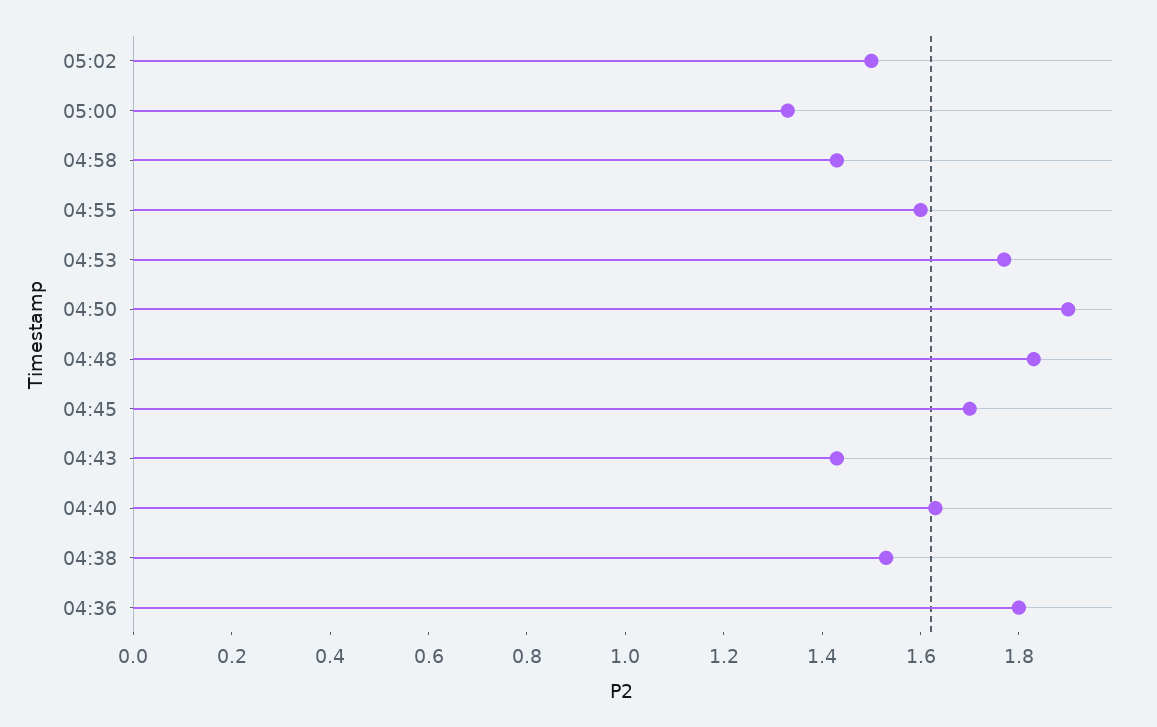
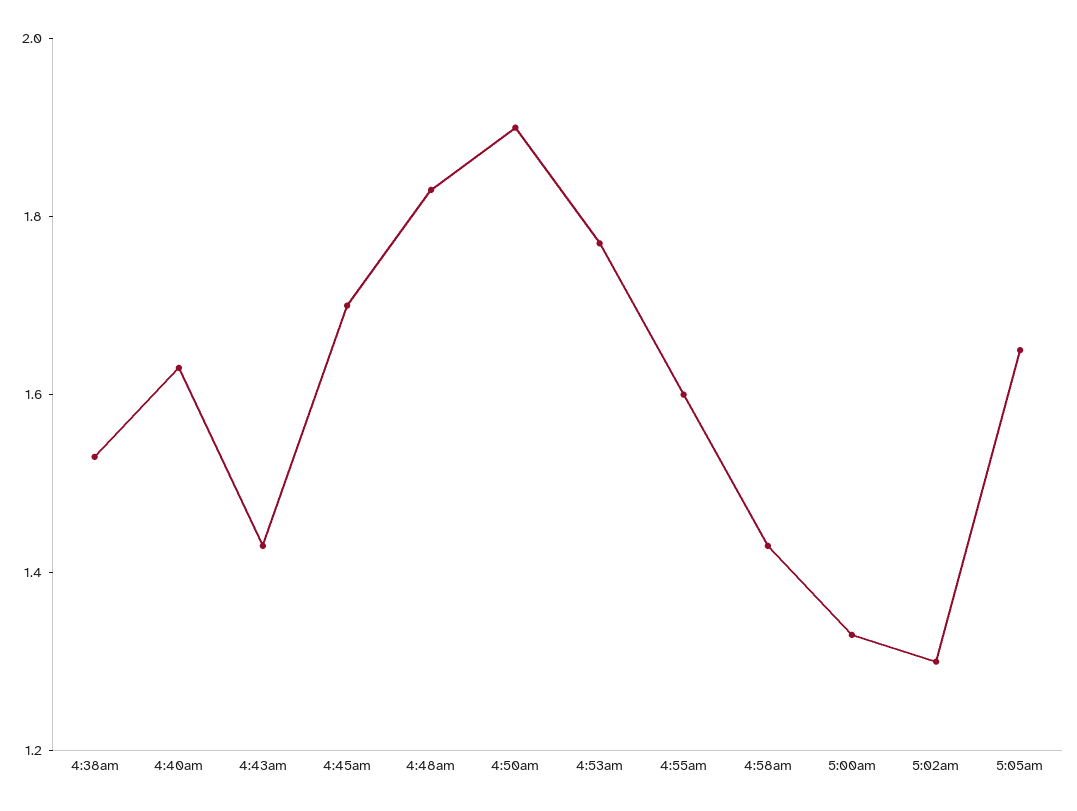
05:02: 1.5 -> 1.3
04:36: 1.8 -> none
5:05am: none -> 1.65

